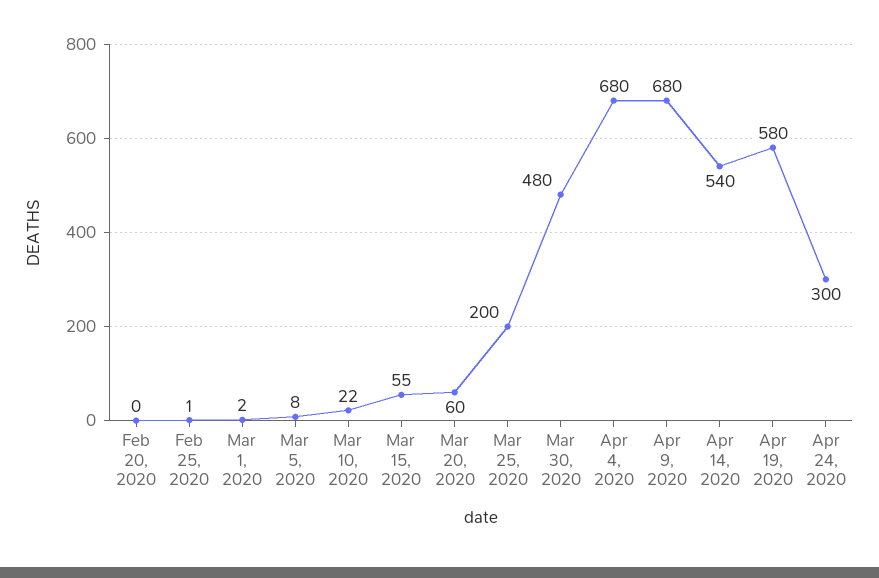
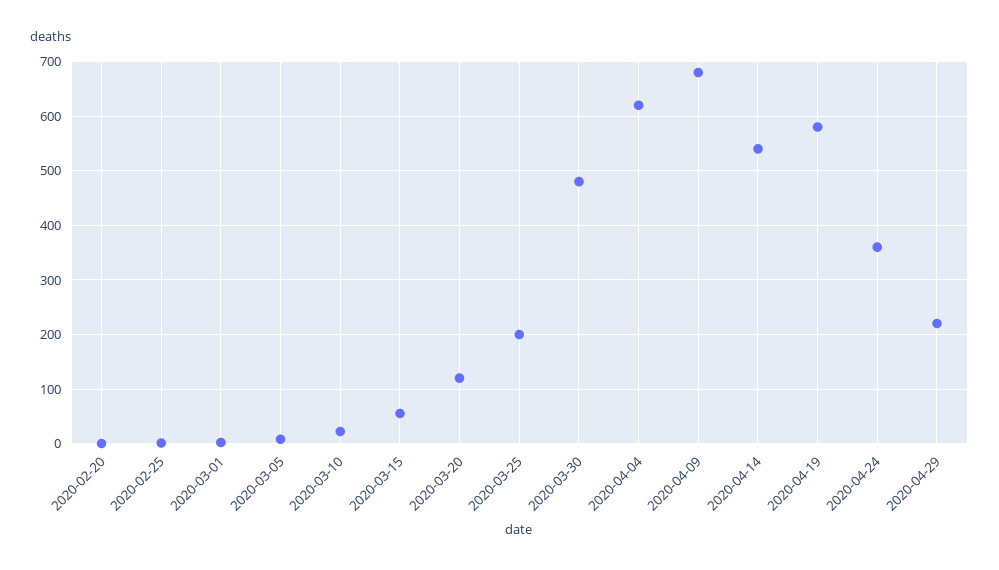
Mar 20, 2020: 60 -> 120
Apr 4, 2020: 680 -> 620
Apr 24, 2020: 300 -> 360
2020-04-29: none -> 220

